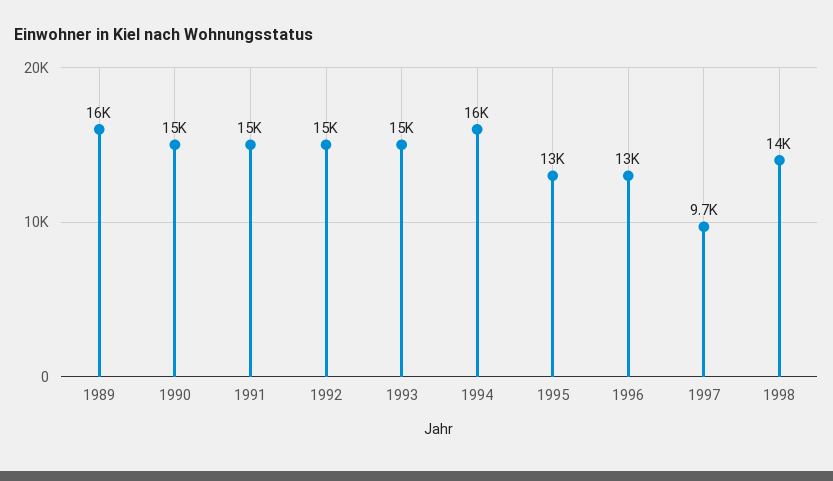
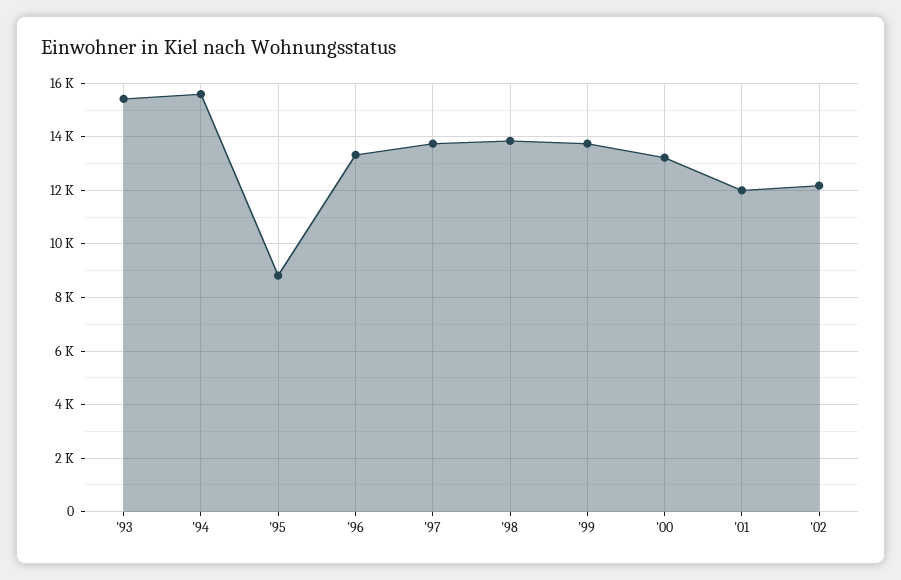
1989: 16000 -> none
1990: 15000 -> none
1991: 15000 -> none
1992: 15000 -> none
1995: 13000 -> 8750
1997: 9700 -> 13750
'99: none -> 13750
'00: none -> 13250
'01: none -> 12000
'02: none -> 12250

